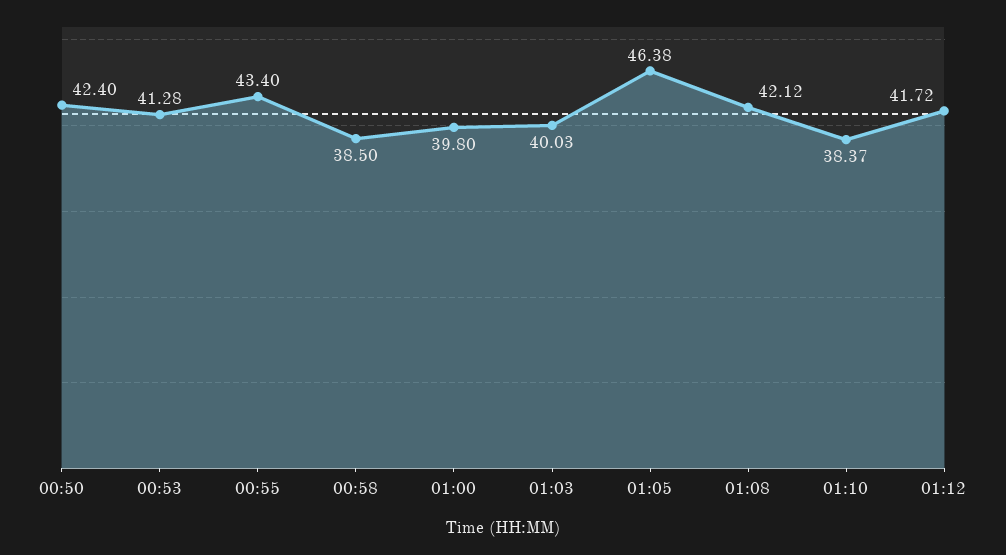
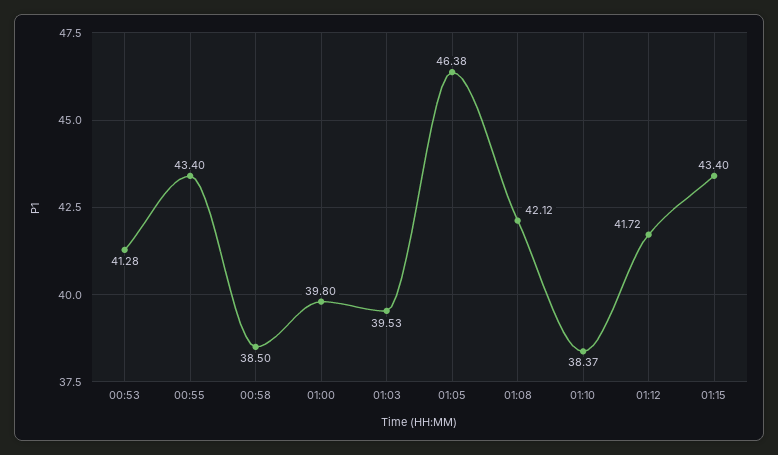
00:50: 42.4 -> none
01:03: 40.03 -> 39.53
01:15: none -> 43.4

